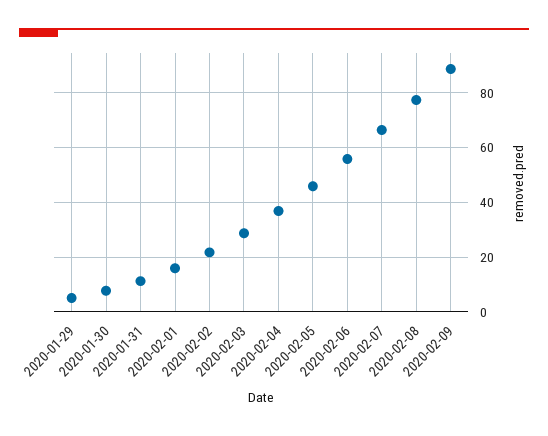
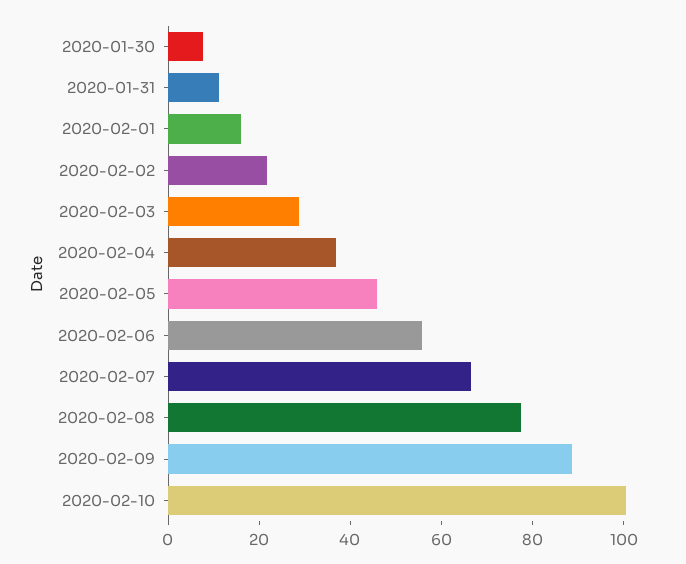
2020-01-29: 5 -> none
2020-02-10: none -> 100

